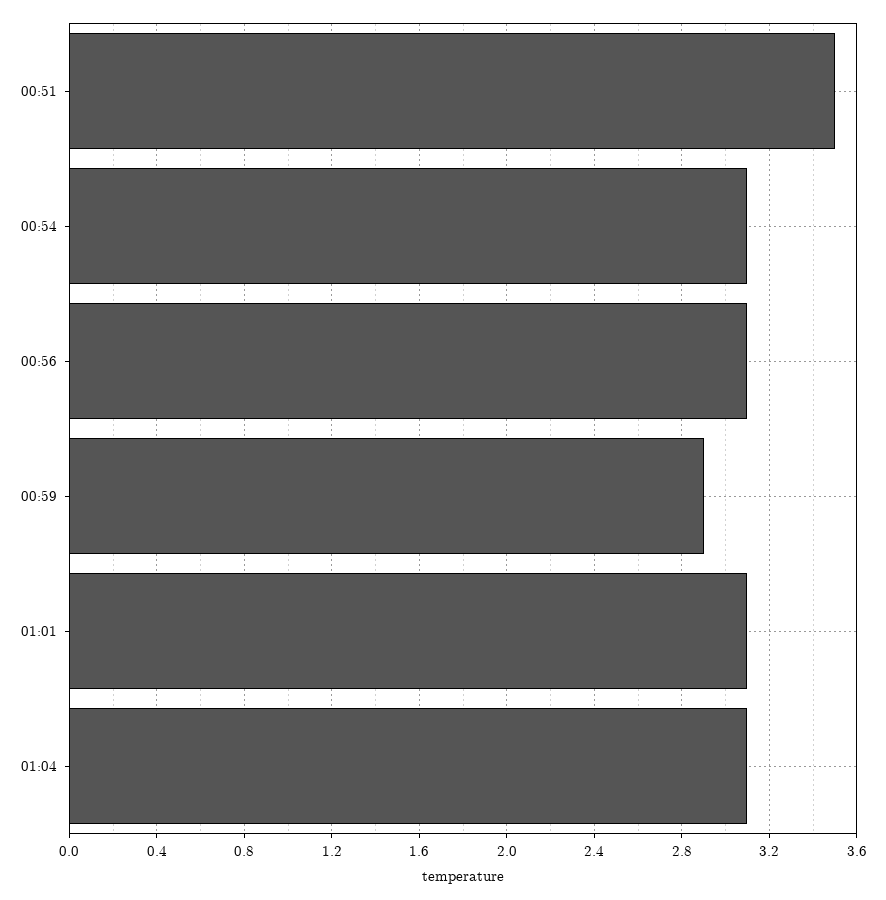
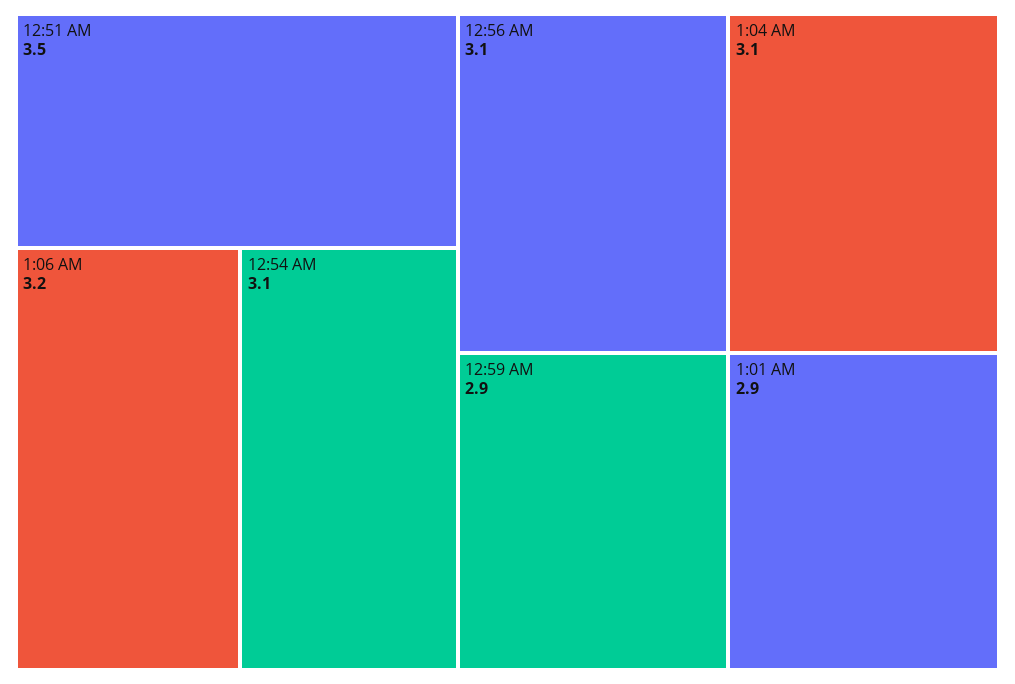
01:01: 3.1 -> 2.9
1:06 AM: none -> 3.2

